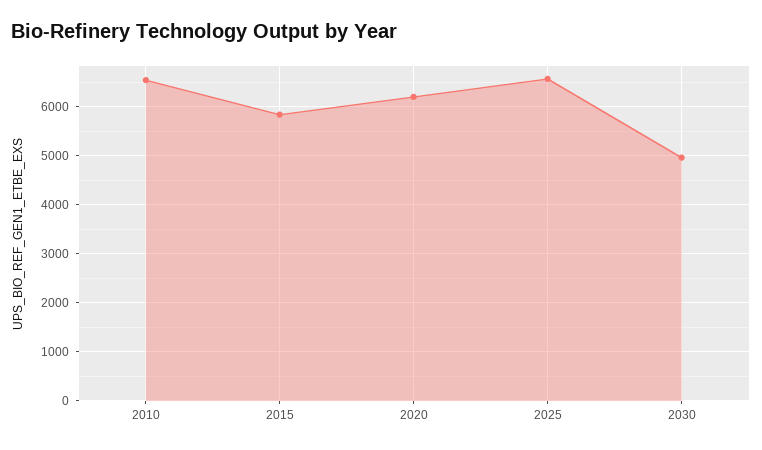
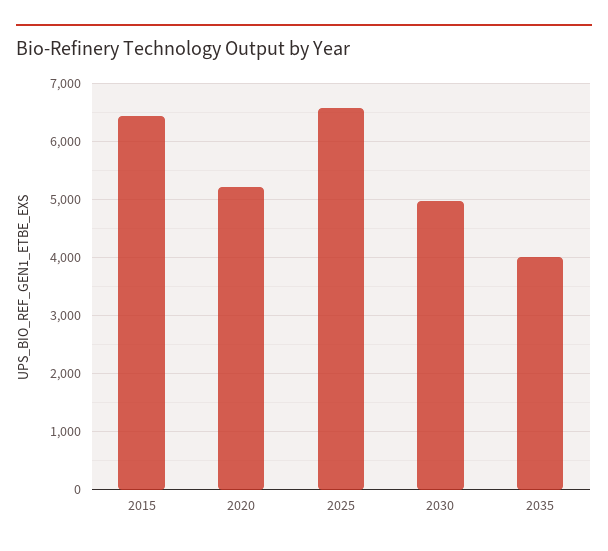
2010: 6600 -> none
2015: 5800 -> 6400
2020: 6200 -> 5200
2035: none -> 4000

